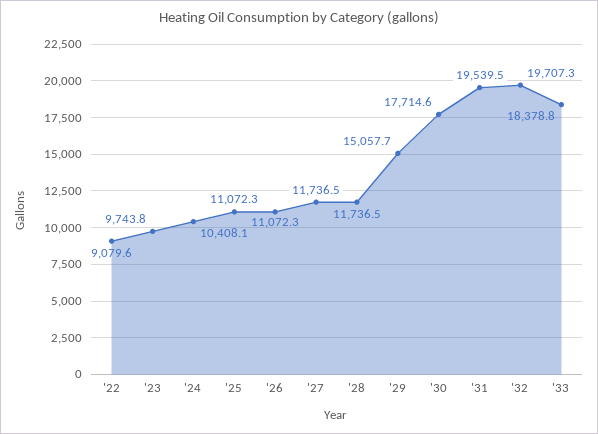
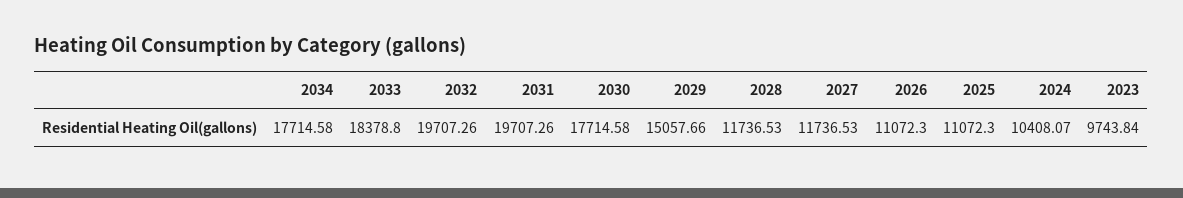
'22: 9079.6 -> none
'31: 19539.5 -> 19707.26
2034: none -> 17714.58

